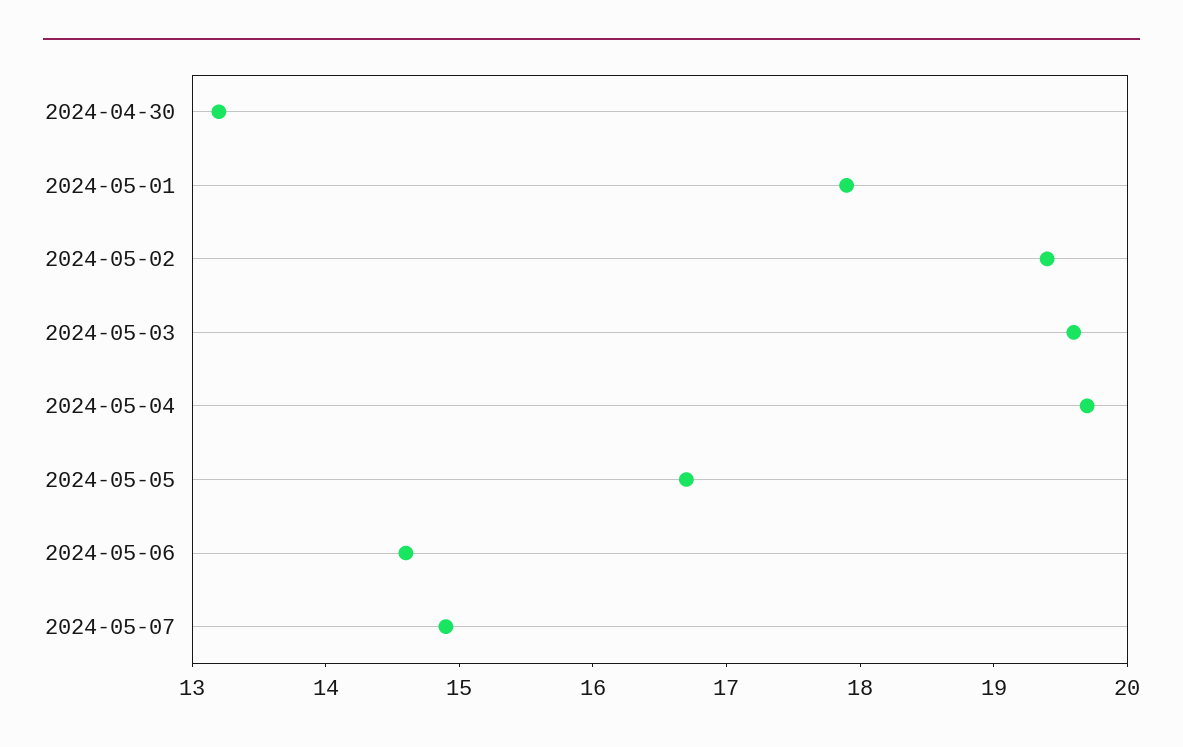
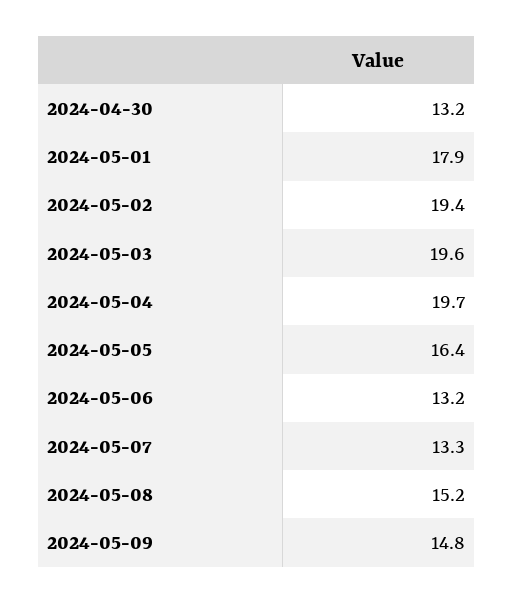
2024-05-05: 16.7 -> 16.4
2024-05-06: 14.6 -> 13.2
2024-05-07: 14.9 -> 13.3
2024-05-08: none -> 15.2
2024-05-09: none -> 14.8

